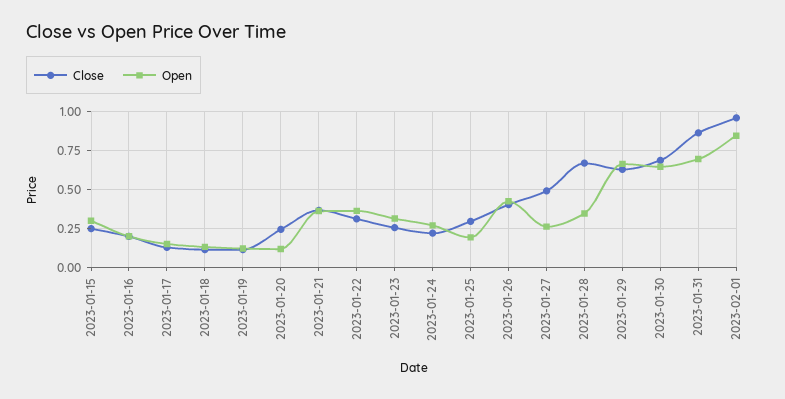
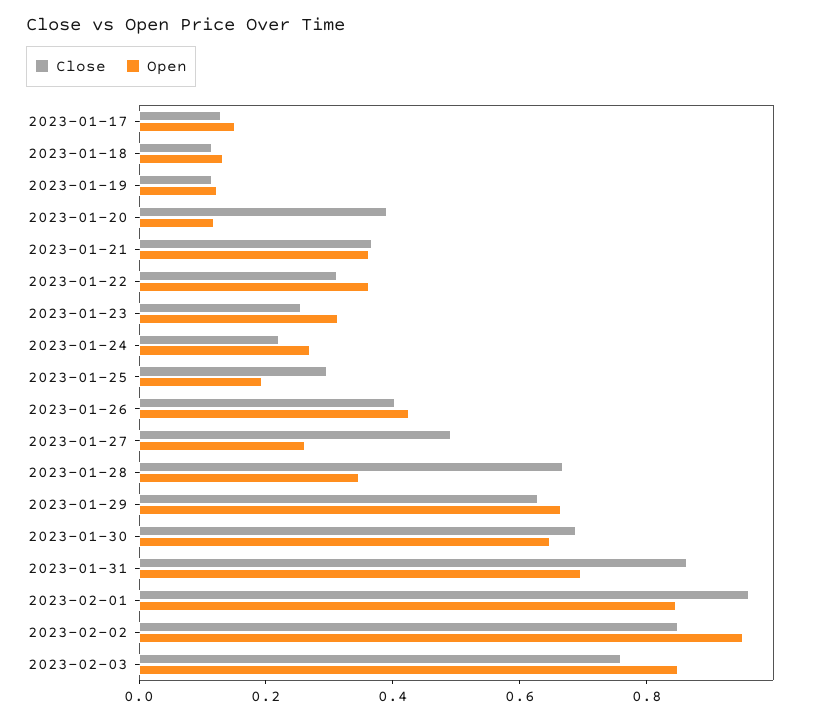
Close, 2023-01-15: 0.25 -> none
Open, 2023-01-15: 0.3 -> none
Close, 2023-01-16: 0.2 -> none
Open, 2023-01-16: 0.2 -> none
Close, 2023-01-20: 0.25 -> 0.4
Close, 2023-02-02: none -> 0.85
Open, 2023-02-02: none -> 0.95
Close, 2023-02-03: none -> 0.75
Open, 2023-02-03: none -> 0.85

